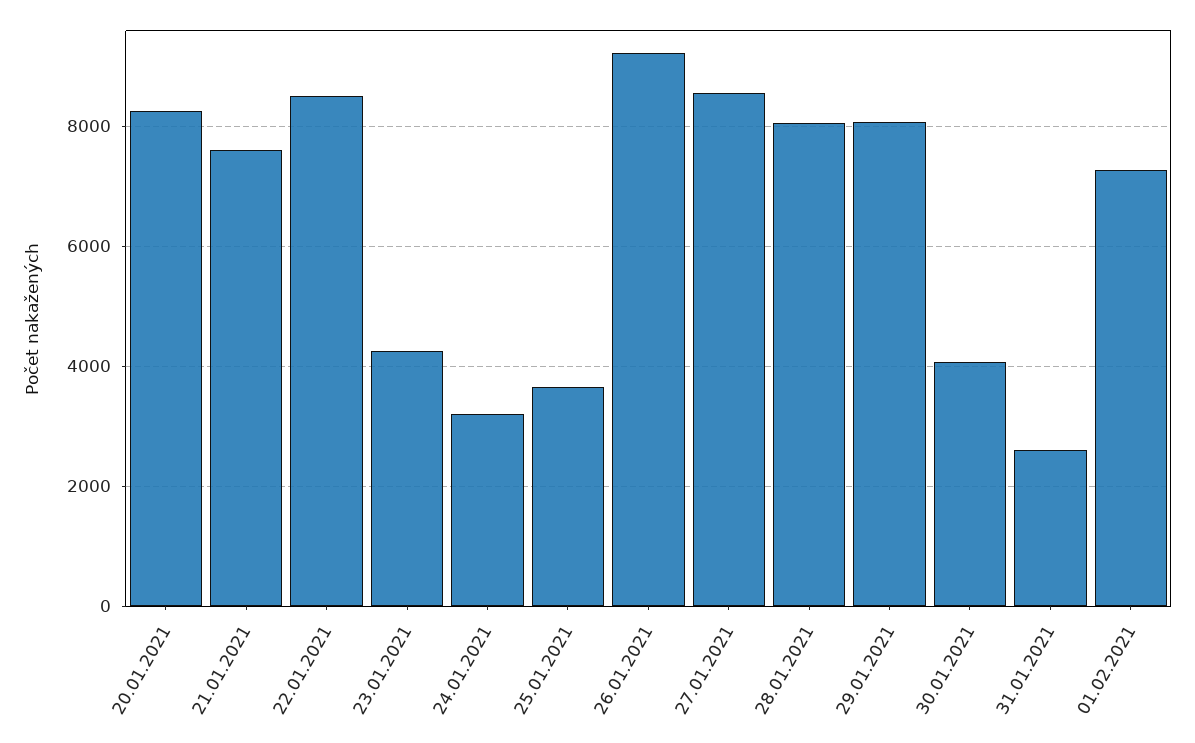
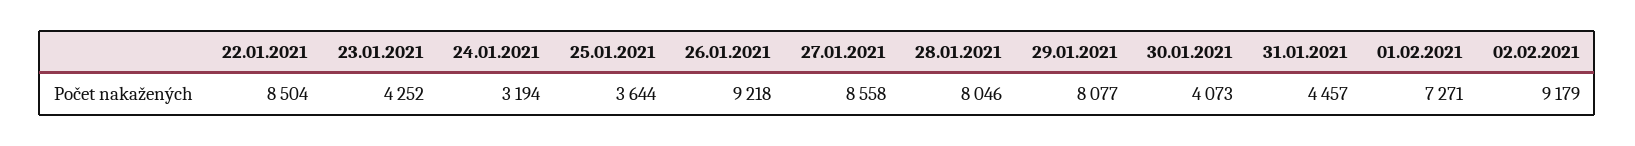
20.01.2021: 8200 -> none
21.01.2021: 7600 -> none
31.01.2021: 2600 -> 4457
02.02.2021: none -> 9179

